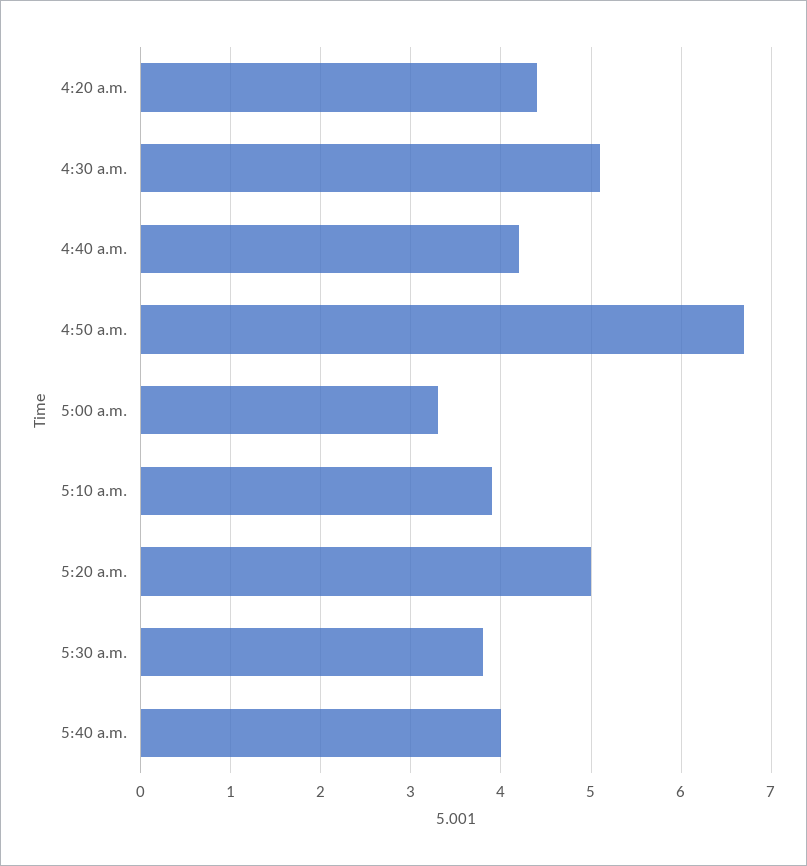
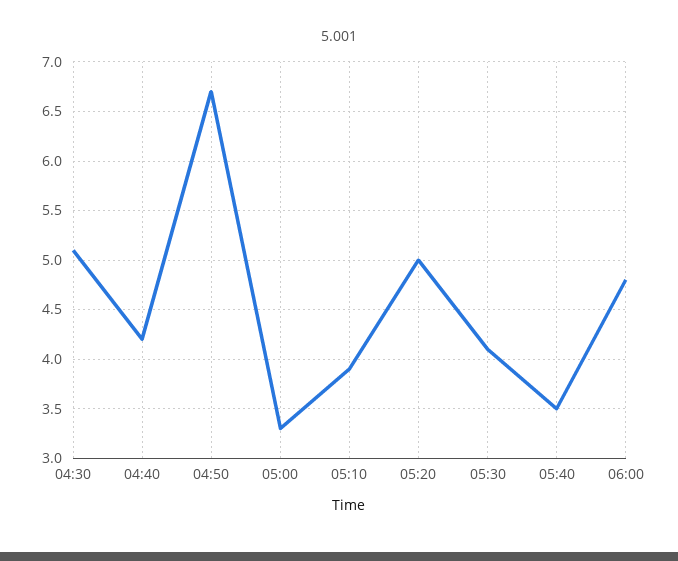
4:20 a.m.: 4.4 -> none
5:30 a.m.: 3.8 -> 4.1
5:40 a.m.: 4 -> 3.5
06:00: none -> 4.8

